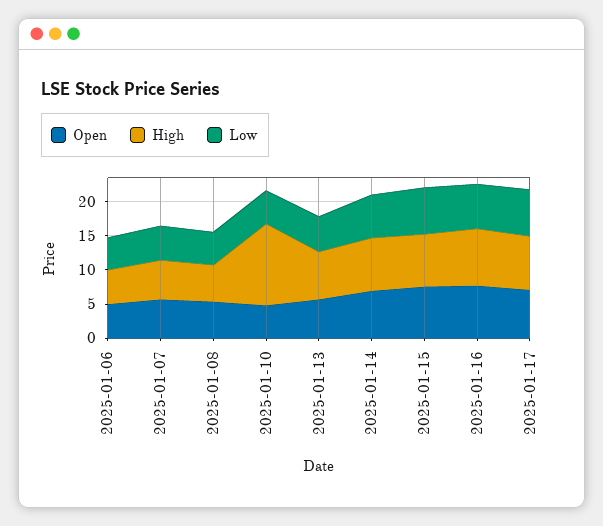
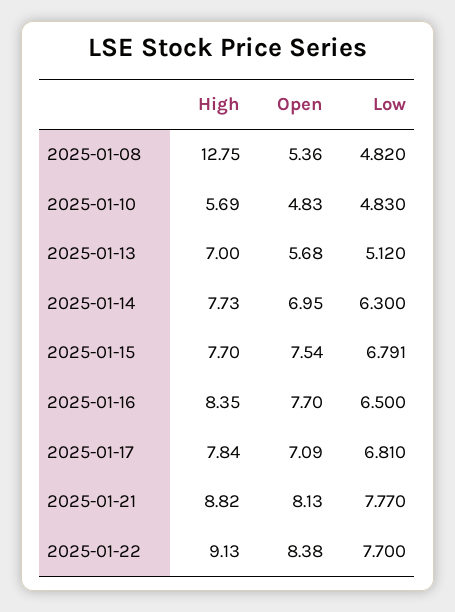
Open, 2025-01-06: 5 -> none
High, 2025-01-06: 5 -> none
Low, 2025-01-06: 5 -> none
Open, 2025-01-07: 5 -> none
High, 2025-01-07: 5 -> none
Low, 2025-01-07: 5 -> none
High, 2025-01-08: 5 -> 12.75
High, 2025-01-10: 12.5 -> 5.69
High, 2025-01-21: none -> 8.82
Open, 2025-01-21: none -> 8.13
Low, 2025-01-21: none -> 7.77
High, 2025-01-22: none -> 9.13
Open, 2025-01-22: none -> 8.38
Low, 2025-01-22: none -> 7.7

